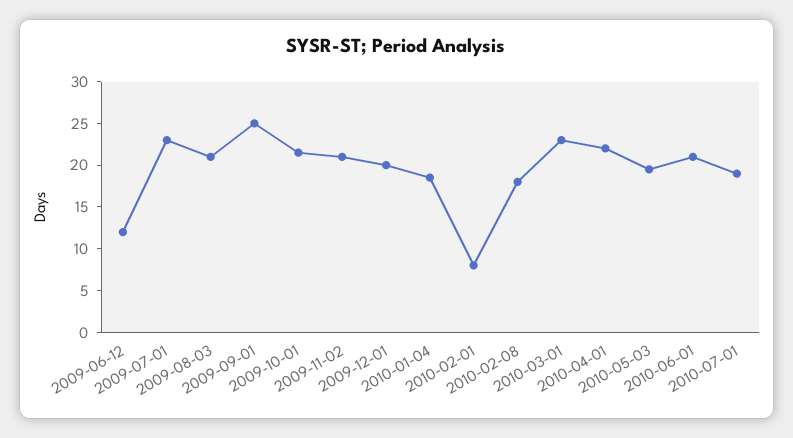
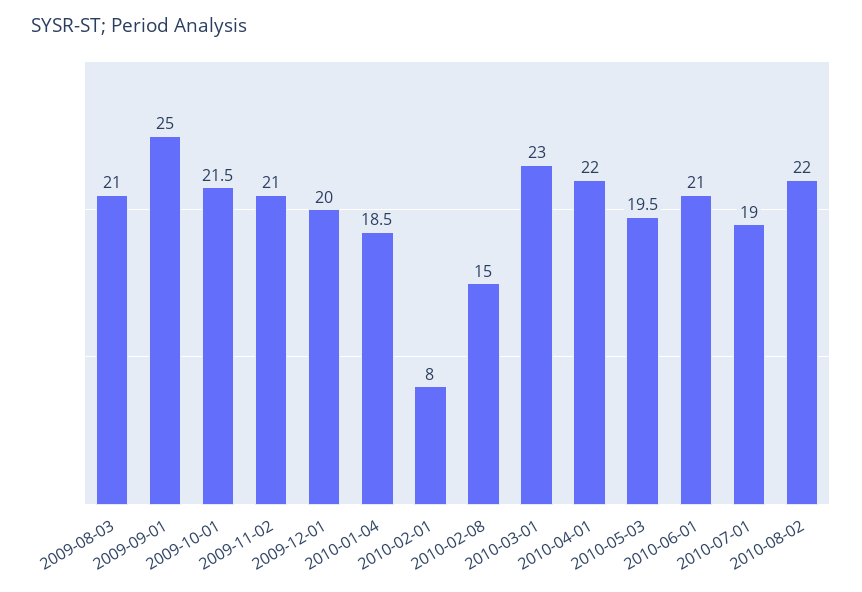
2009-06-12: 12 -> none
2009-07-01: 23 -> none
2010-02-08: 18 -> 15
2010-08-02: none -> 22

